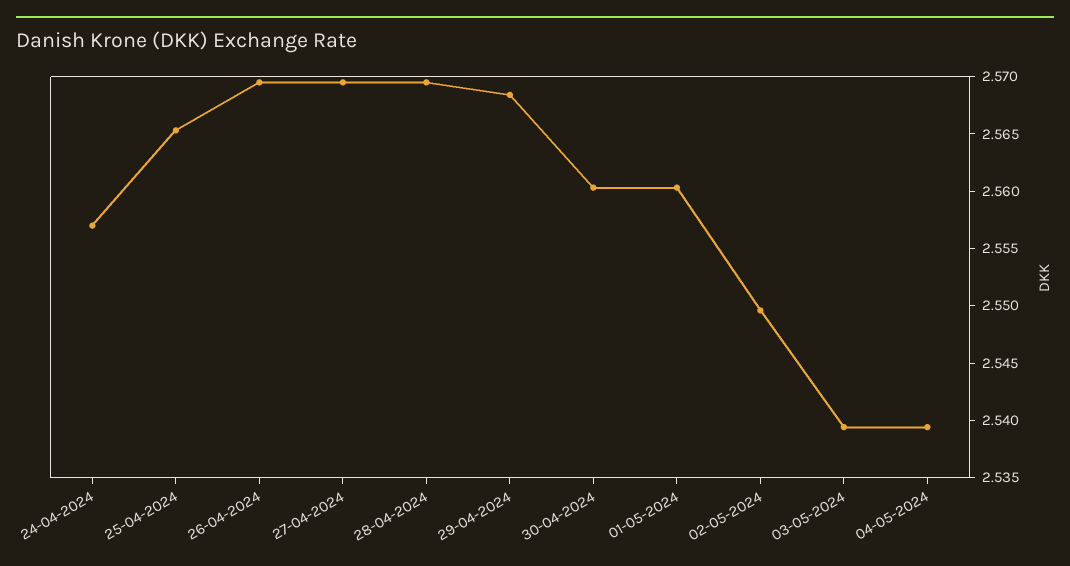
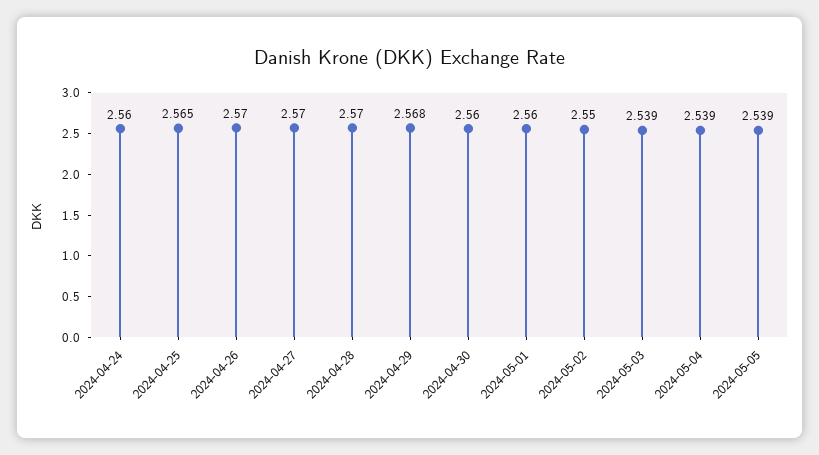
24-04-2024: 2.557 -> 2.56
2024-05-05: none -> 2.539

